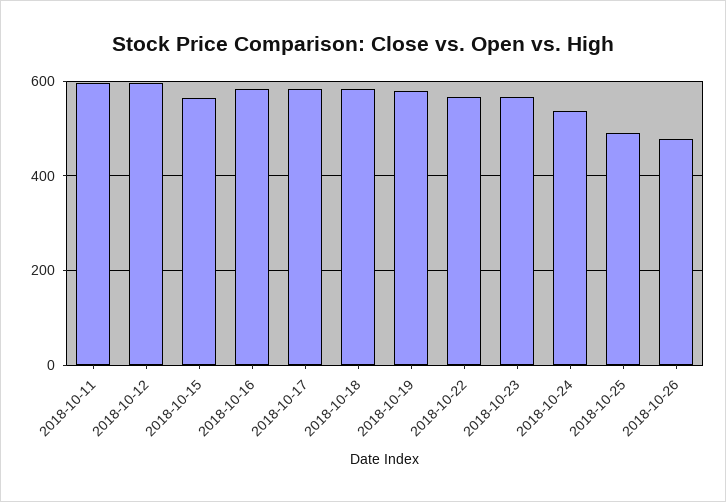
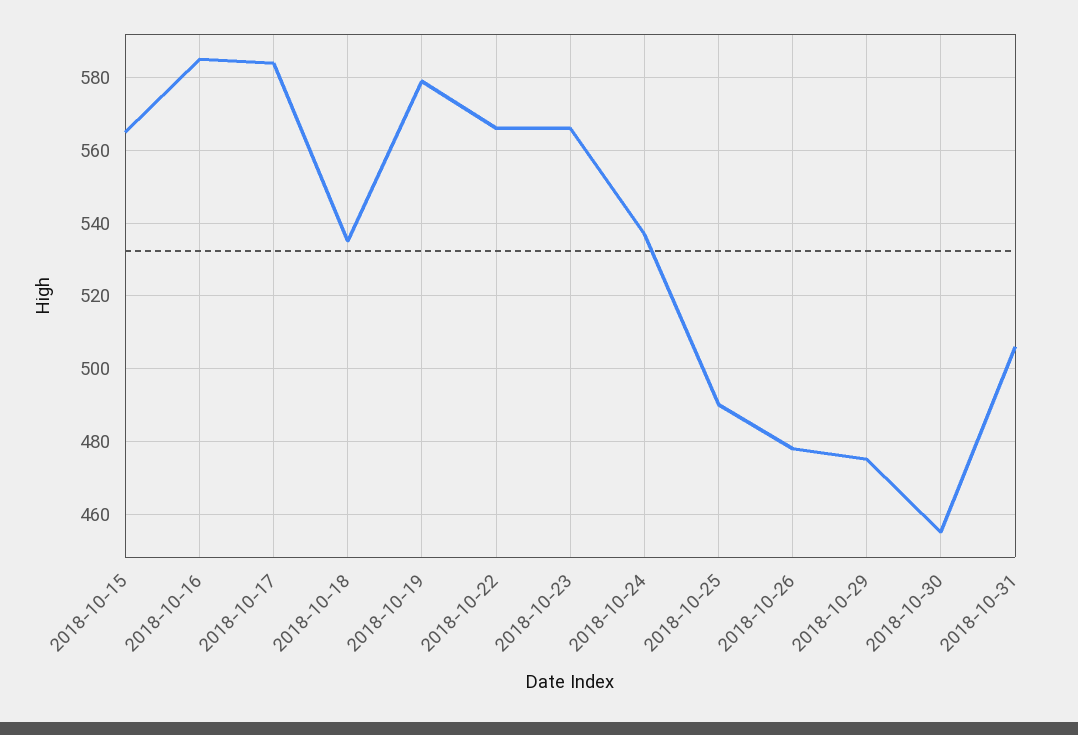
2018-10-11: 600 -> none
2018-10-12: 600 -> none
2018-10-18: 580 -> 535
2018-10-29: none -> 475
2018-10-30: none -> 455
2018-10-31: none -> 505

